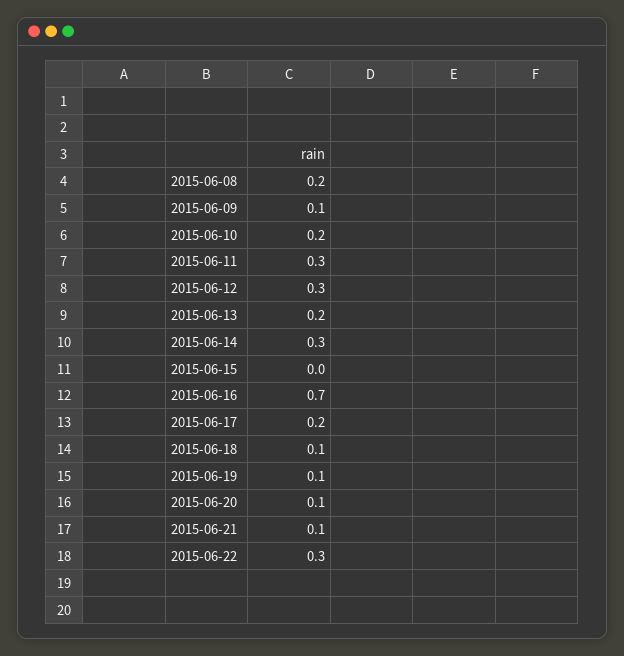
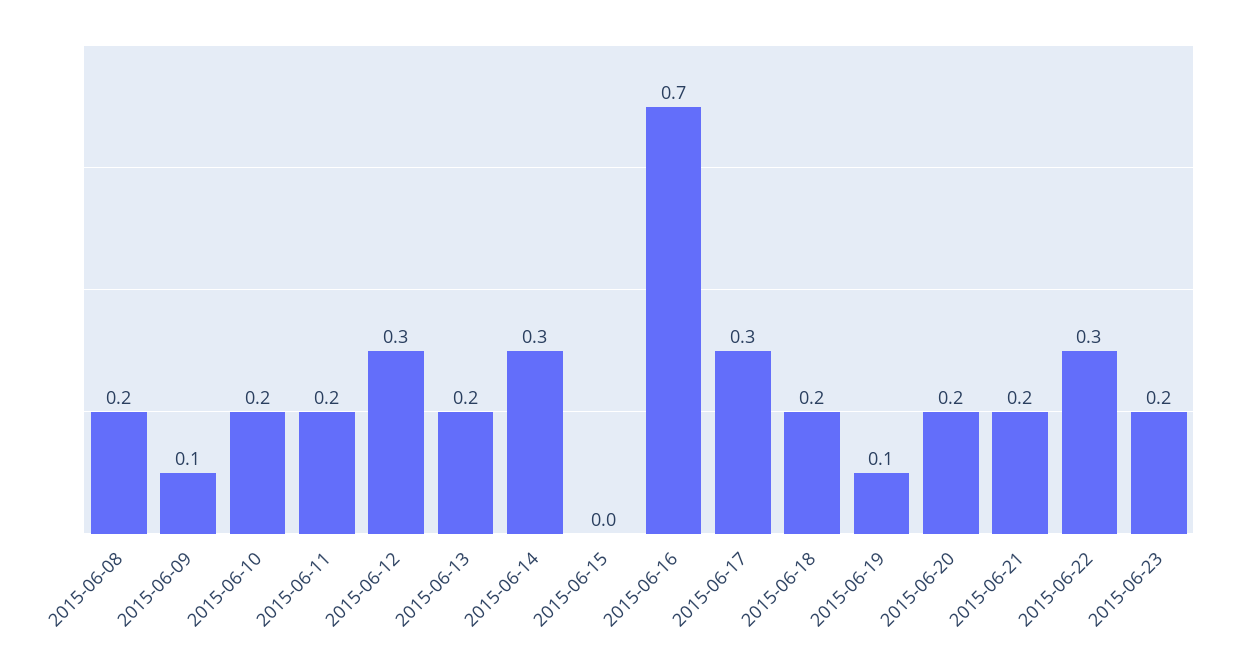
2015-06-11: 0.3 -> 0.2
2015-06-17: 0.2 -> 0.3
2015-06-18: 0.1 -> 0.2
2015-06-20: 0.1 -> 0.2
2015-06-21: 0.1 -> 0.2
2015-06-23: none -> 0.2

